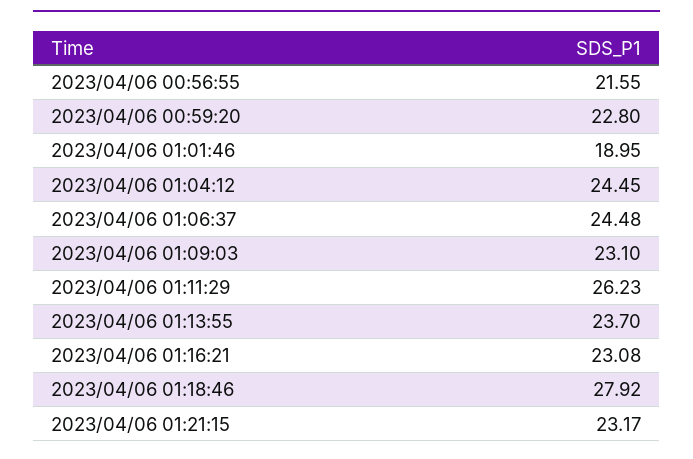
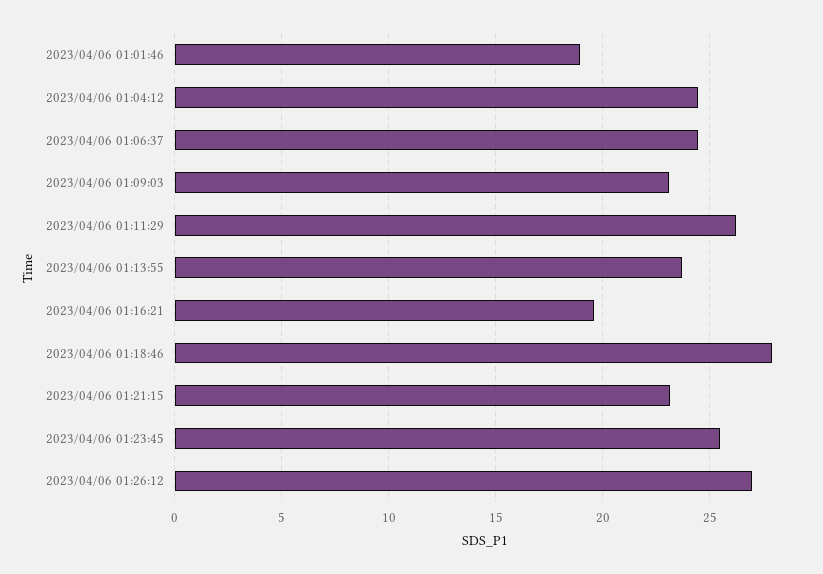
2023/04/06 00:56:55: 21.55 -> none
2023/04/06 00:59:20: 22.8 -> none
2023/04/06 01:16:21: 23.08 -> 19.5
2023/04/06 01:23:45: none -> 25.5
2023/04/06 01:26:12: none -> 27

